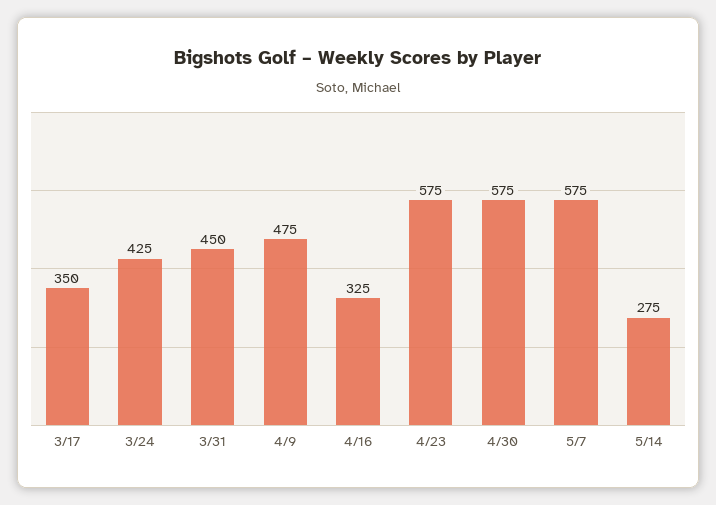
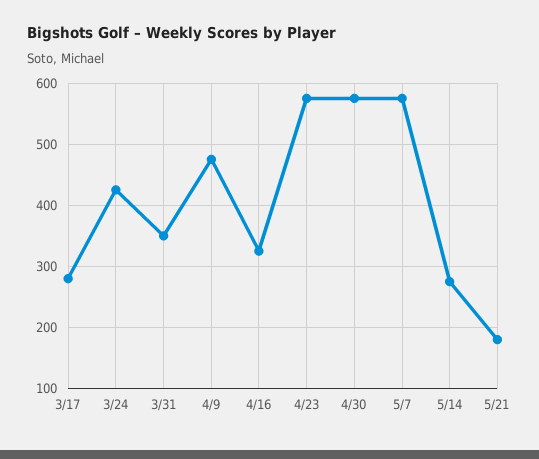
3/17: 350 -> 280
3/31: 450 -> 350
5/21: none -> 180

